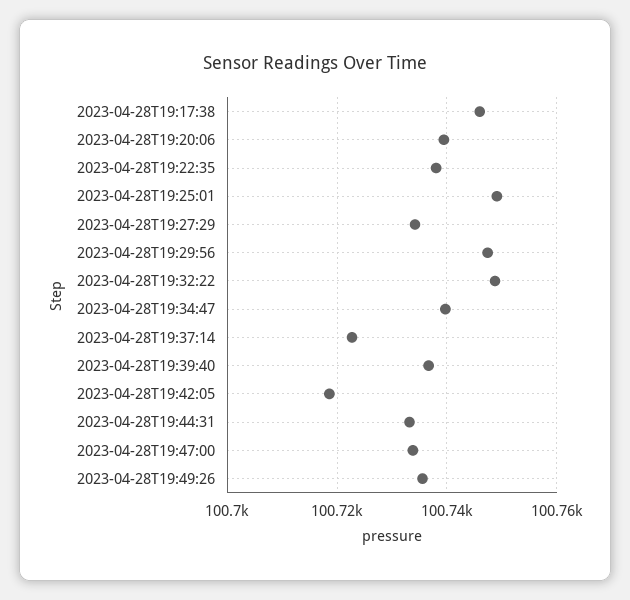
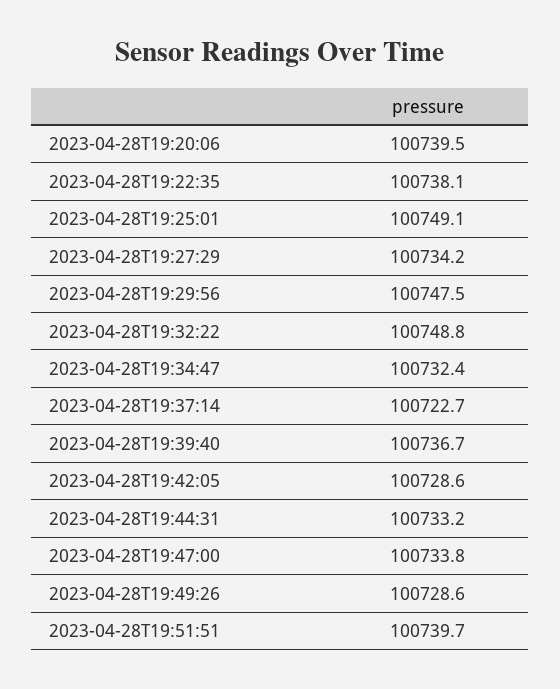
2023-04-28T19:17:38: 100746 -> none
2023-04-28T19:34:47: 100740 -> 100732.4
2023-04-28T19:42:05: 100718 -> 100728.6
2023-04-28T19:49:26: 100736 -> 100728.6
2023-04-28T19:51:51: none -> 100739.7

